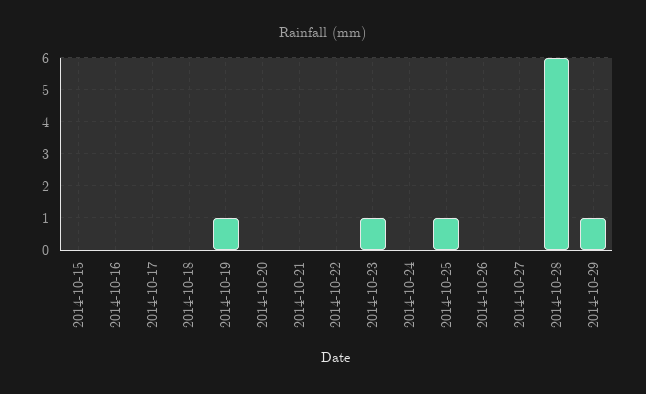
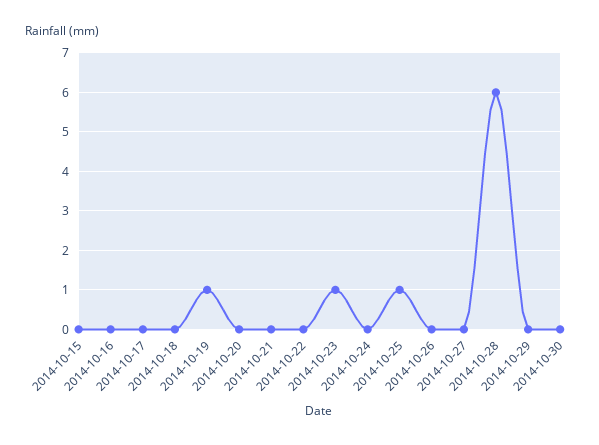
2014-10-29: 1 -> 0
2014-10-30: none -> 0

